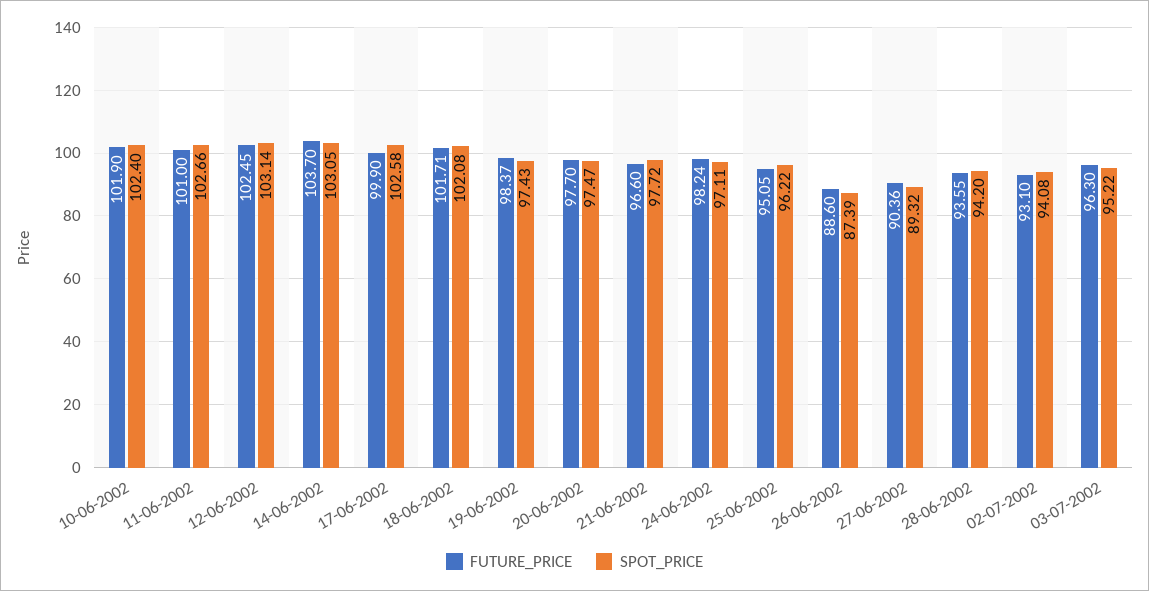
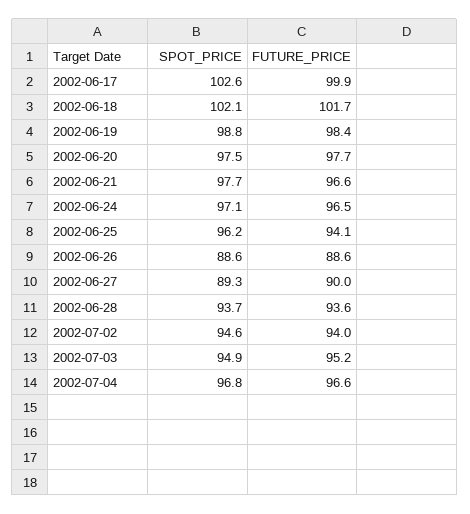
FUTURE_PRICE, 10-06-2002: 101.9 -> none
SPOT_PRICE, 10-06-2002: 102.4 -> none
FUTURE_PRICE, 11-06-2002: 101 -> none
SPOT_PRICE, 11-06-2002: 102.66 -> none
FUTURE_PRICE, 12-06-2002: 102.45 -> none
SPOT_PRICE, 12-06-2002: 103.14 -> none
FUTURE_PRICE, 14-06-2002: 103.7 -> none
SPOT_PRICE, 14-06-2002: 103.05 -> none
SPOT_PRICE, 19-06-2002: 97.43 -> 98.8
FUTURE_PRICE, 24-06-2002: 98.24 -> 96.5
FUTURE_PRICE, 25-06-2002: 95.05 -> 94.1
SPOT_PRICE, 26-06-2002: 87.39 -> 88.6
FUTURE_PRICE, 27-06-2002: 90.36 -> 90
SPOT_PRICE, 28-06-2002: 94.2 -> 93.7
FUTURE_PRICE, 02-07-2002: 93.1 -> 94
SPOT_PRICE, 02-07-2002: 94.08 -> 94.6
FUTURE_PRICE, 03-07-2002: 96.3 -> 95.2
SPOT_PRICE, 03-07-2002: 95.22 -> 94.9
SPOT_PRICE, 2002-07-04: none -> 96.8
FUTURE_PRICE, 2002-07-04: none -> 96.6

